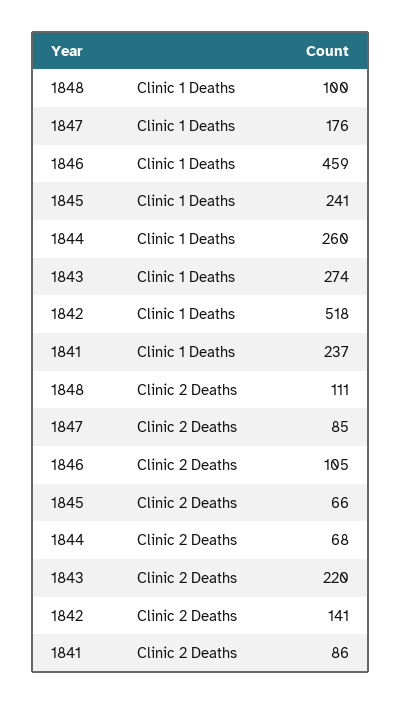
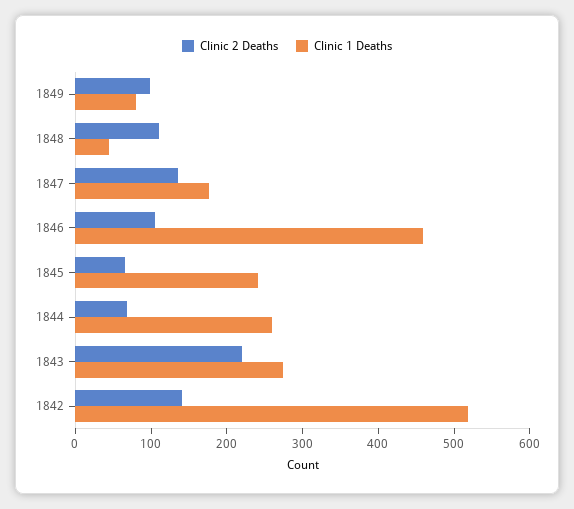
Clinic 1 Deaths, 1848: 100 -> 40
Clinic 1 Deaths, 1841: 237 -> none
Clinic 2 Deaths, 1847: 85 -> 140
Clinic 2 Deaths, 1841: 86 -> none
Clinic 2 Deaths, 1849: none -> 100
Clinic 1 Deaths, 1849: none -> 80

